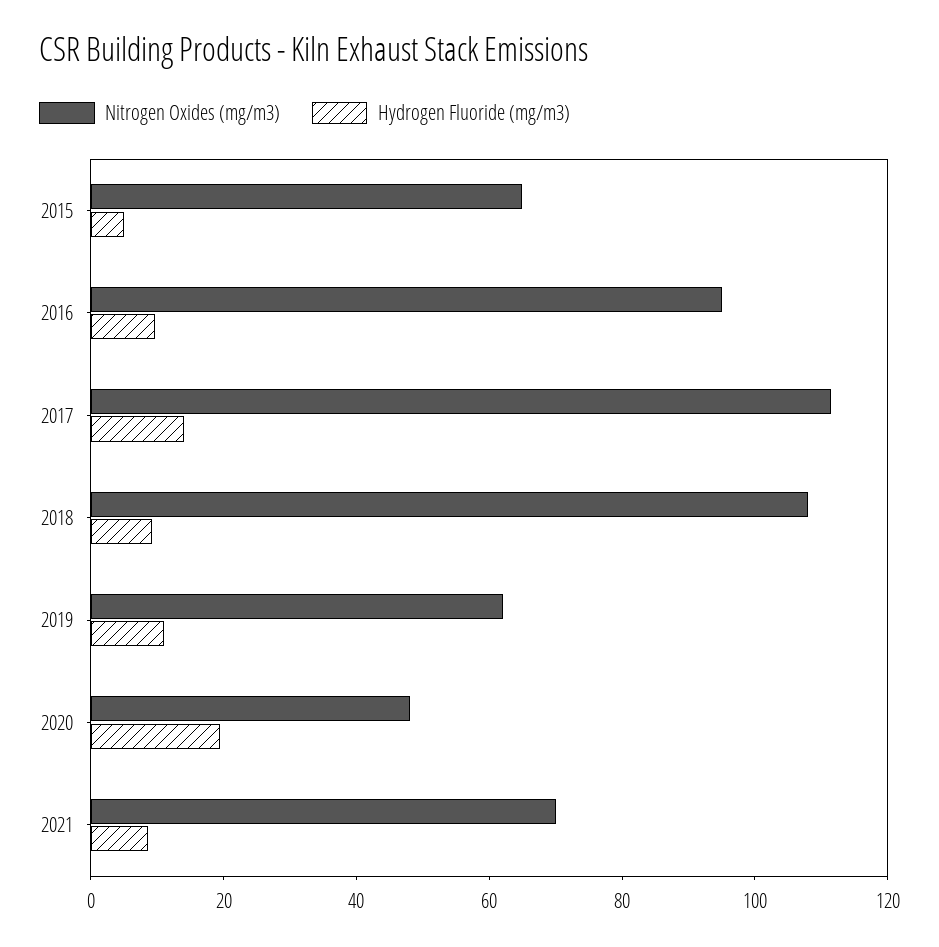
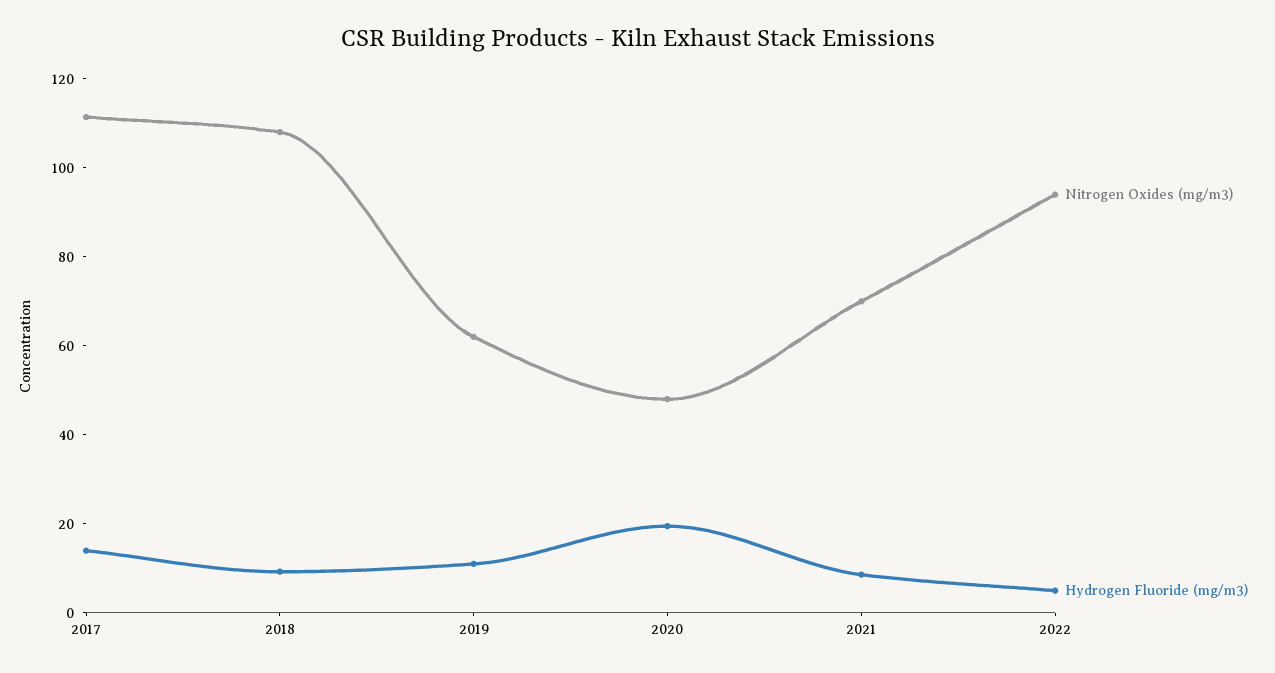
Nitrogen Oxides (mg/m3), 2015: 65 -> none
Hydrogen Fluoride (mg/m3), 2015: 5 -> none
Nitrogen Oxides (mg/m3), 2016: 95 -> none
Hydrogen Fluoride (mg/m3), 2016: 10 -> none
Nitrogen Oxides (mg/m3), 2022: none -> 95
Hydrogen Fluoride (mg/m3), 2022: none -> 5

